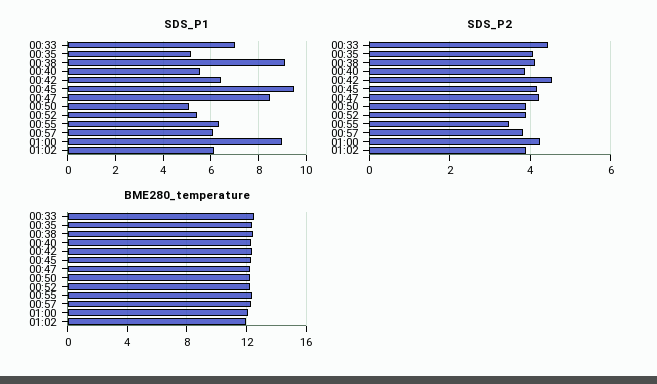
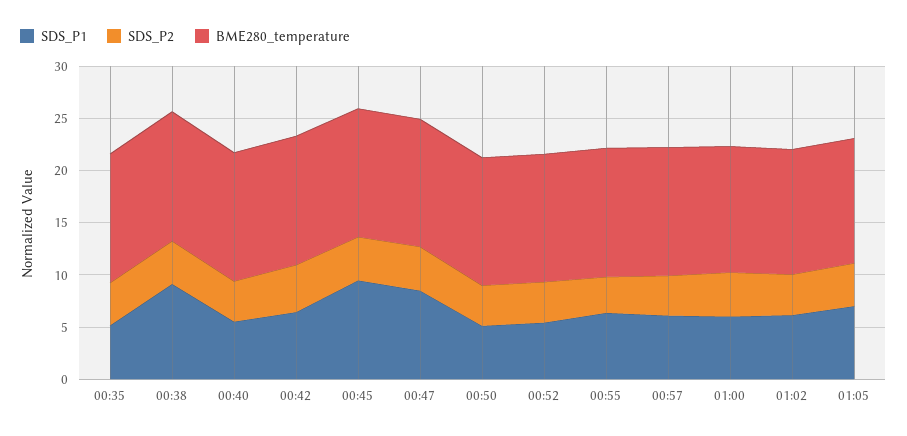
SDS_P1, 00:33: 7 -> none
SDS_P1, 01:00: 9 -> 6
SDS_P2, 00:33: 4.4 -> none
BME280_temperature, 00:33: 12.5 -> none
SDS_P1, 01:05: none -> 7
SDS_P2, 01:05: none -> 4
BME280_temperature, 01:05: none -> 12

